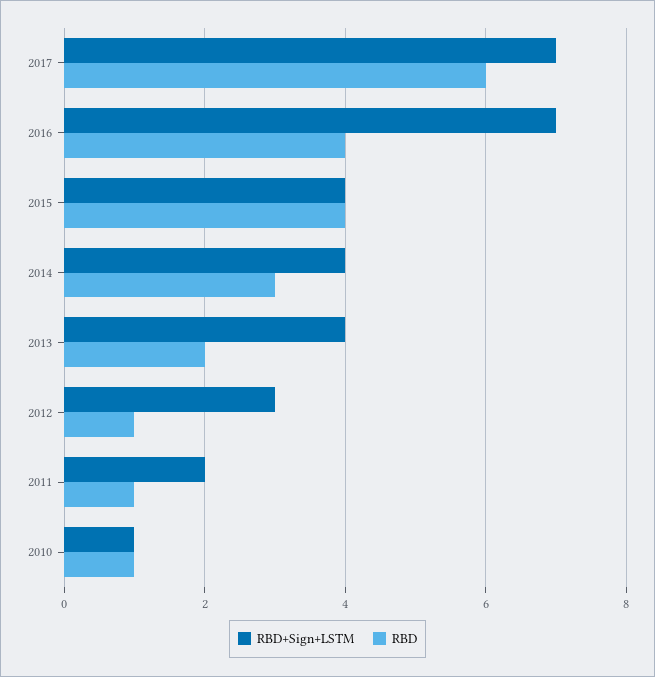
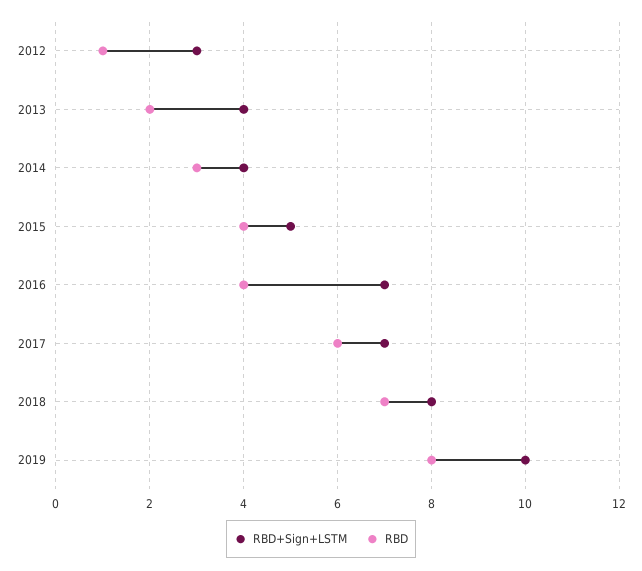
RBD+Sign+LSTM, 2015: 4 -> 5
RBD+Sign+LSTM, 2011: 2 -> none
RBD, 2011: 1 -> none
RBD+Sign+LSTM, 2010: 1 -> none
RBD, 2010: 1 -> none
RBD+Sign+LSTM, 2018: none -> 8
RBD, 2018: none -> 7
RBD+Sign+LSTM, 2019: none -> 10
RBD, 2019: none -> 8

